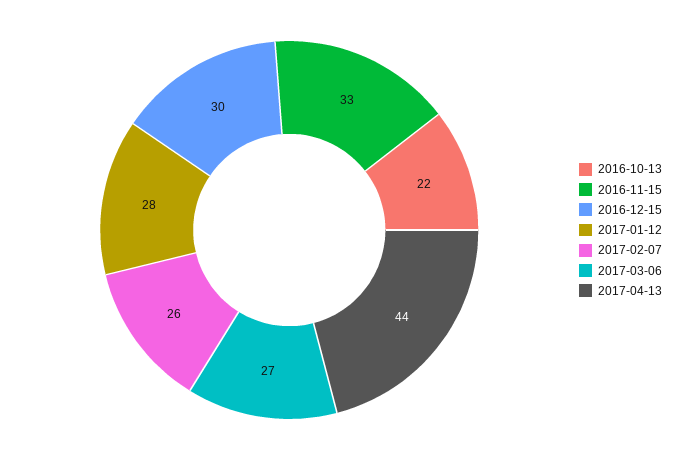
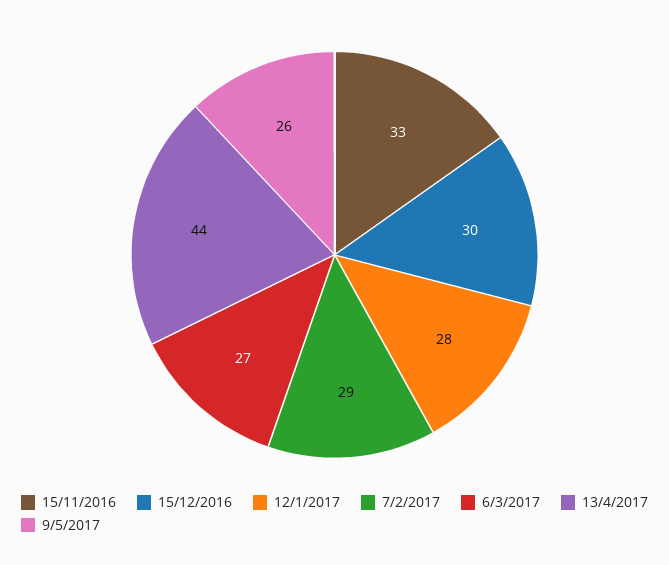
2016-10-13: 22 -> none
2017-02-07: 26 -> 29
9/5/2017: none -> 26

